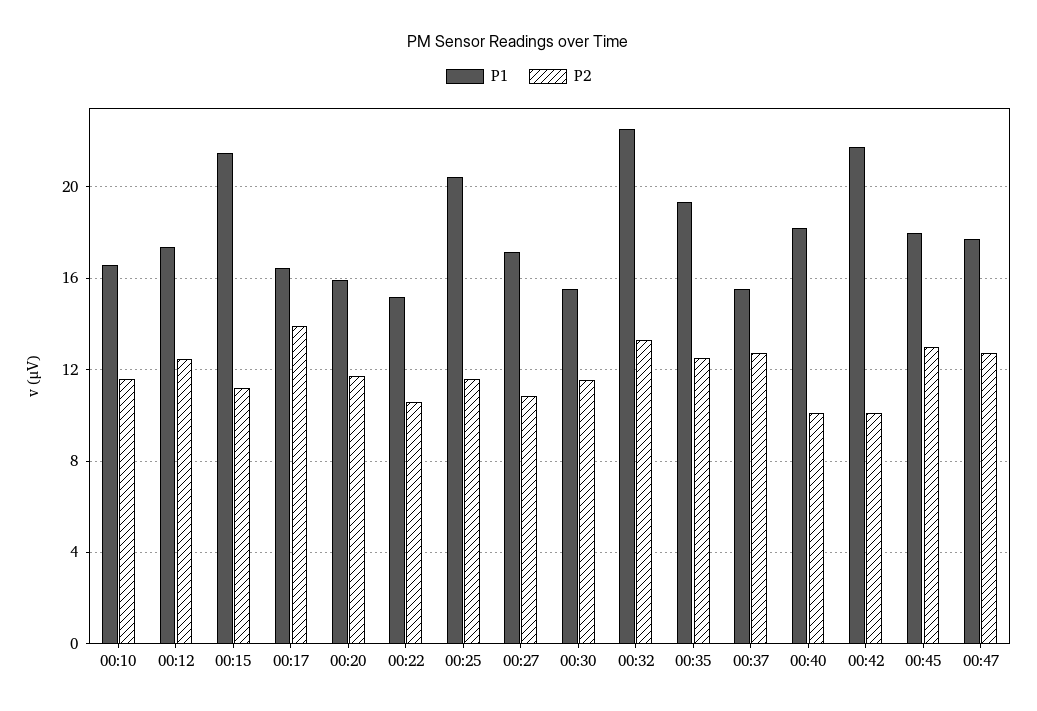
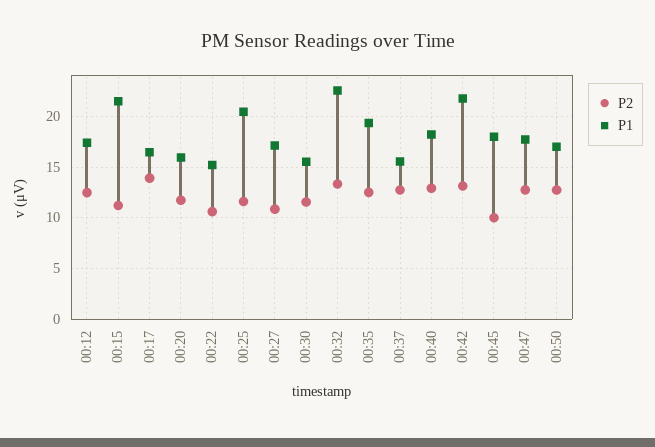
P1, 00:10: 16.5 -> none
P2, 00:10: 11.5 -> none
P2, 00:40: 10 -> 13
P2, 00:42: 10 -> 13
P2, 00:45: 13 -> 10
P2, 00:50: none -> 13
P1, 00:50: none -> 17

